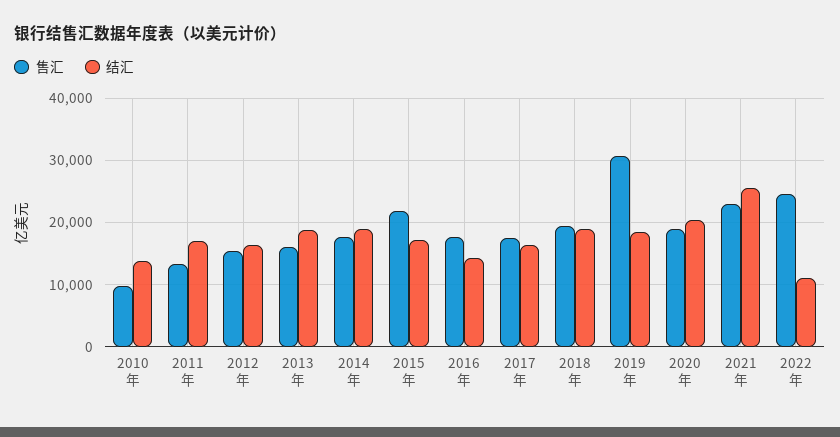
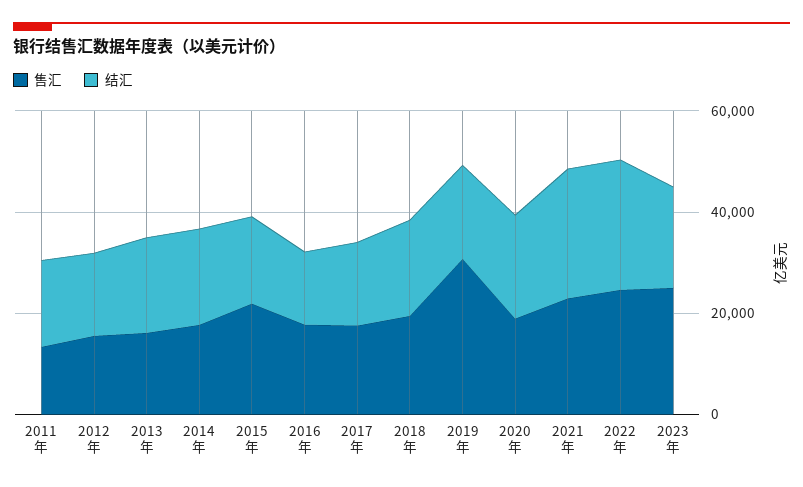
售汇, 2010年: 10000 -> none
结汇, 2010年: 14000 -> none
结汇, 2022年: 11000 -> 25000
售汇, 2023年: none -> 25000
结汇, 2023年: none -> 20000

